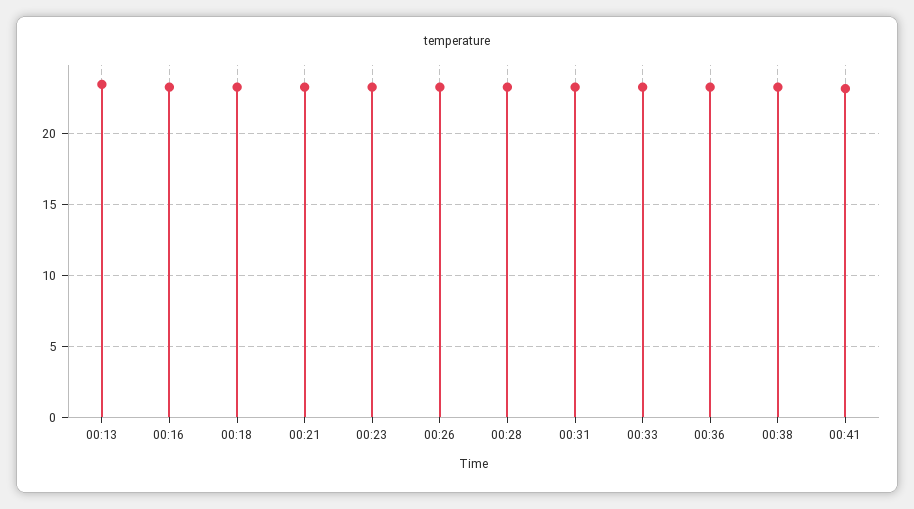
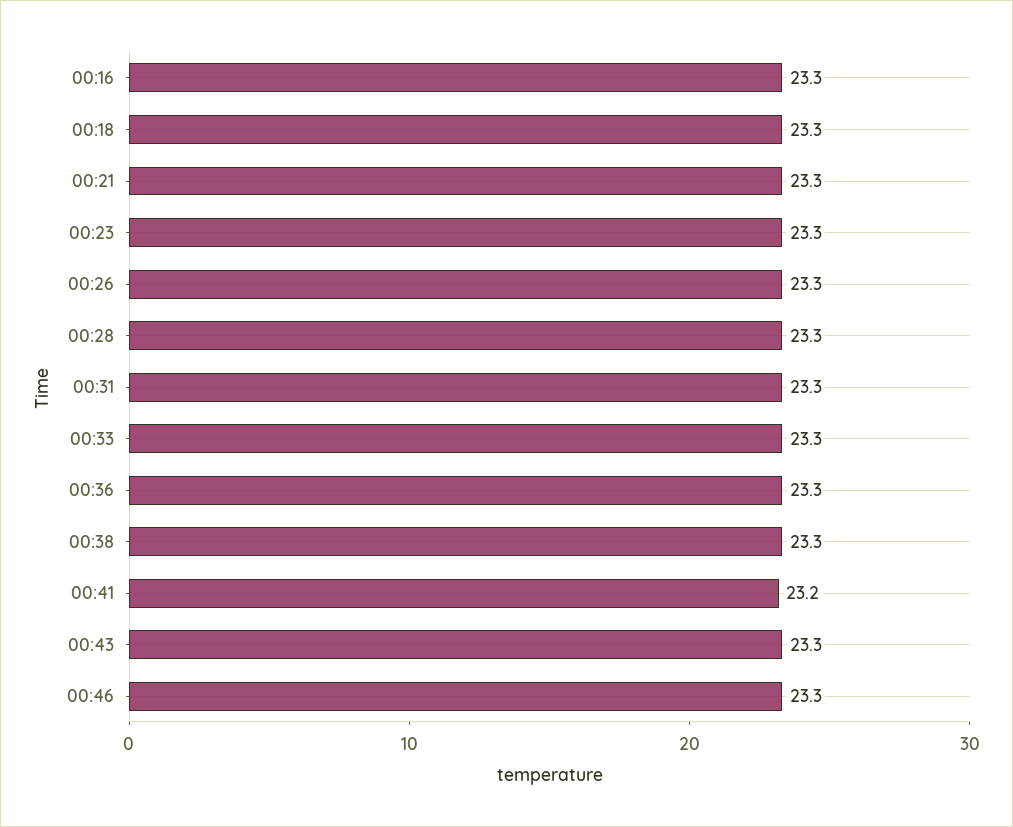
00:13: 23.5 -> none
00:43: none -> 23.3
00:46: none -> 23.3

